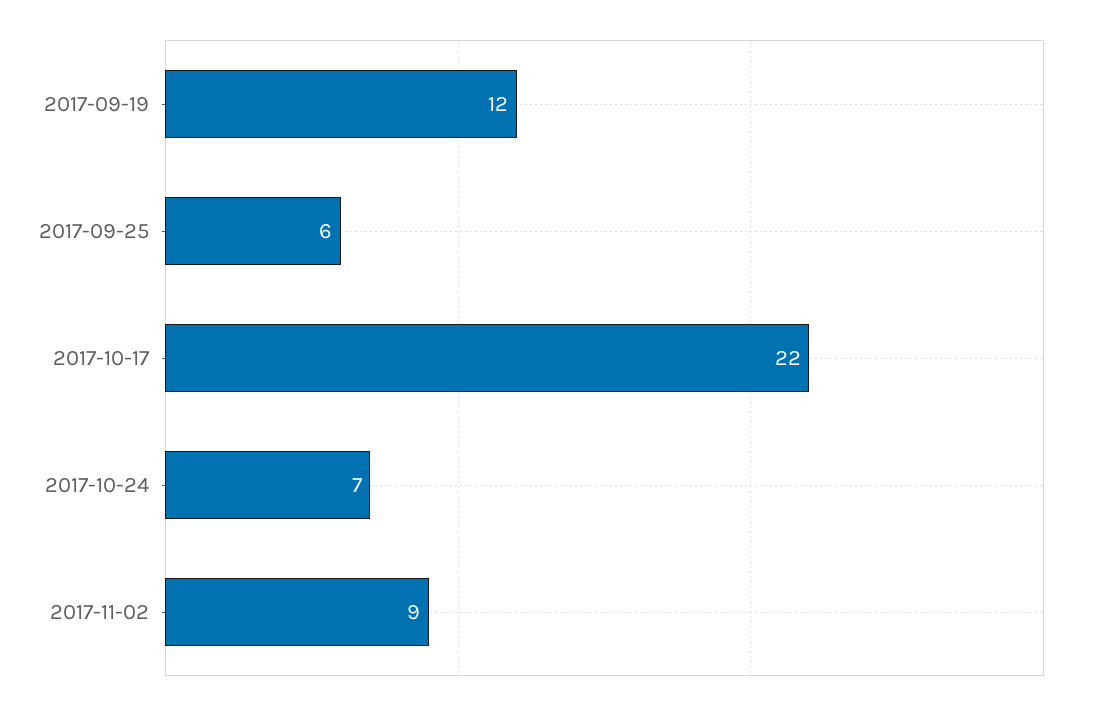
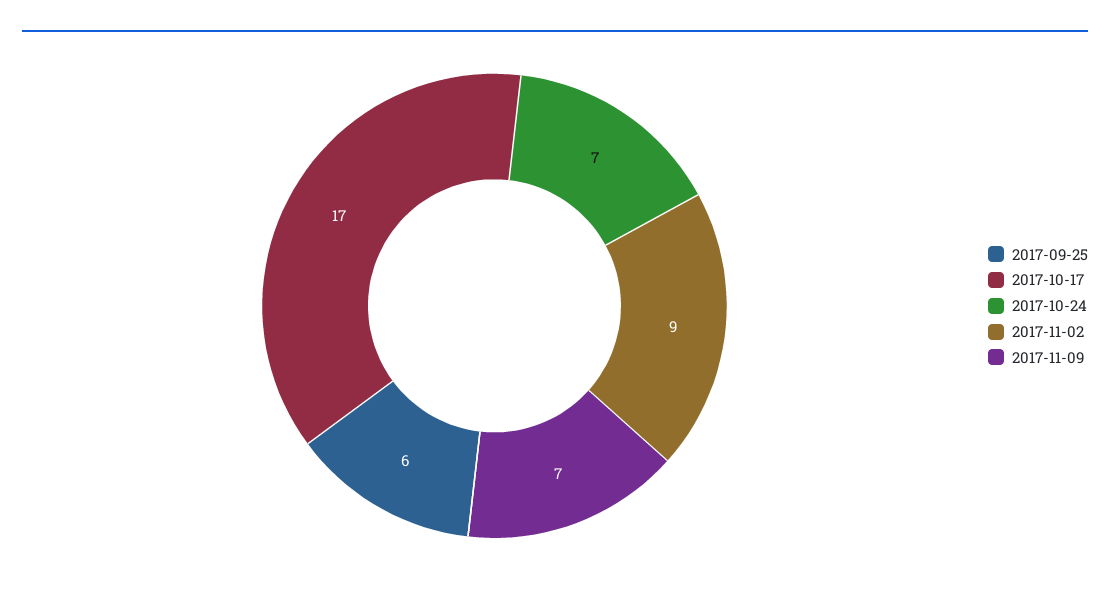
2017-09-19: 12 -> none
2017-10-17: 22 -> 17
2017-11-09: none -> 7

